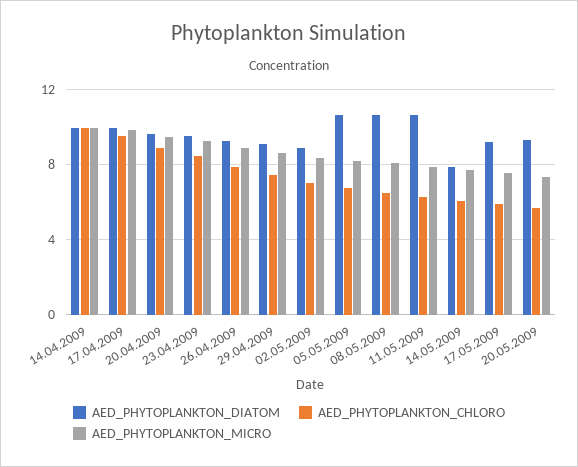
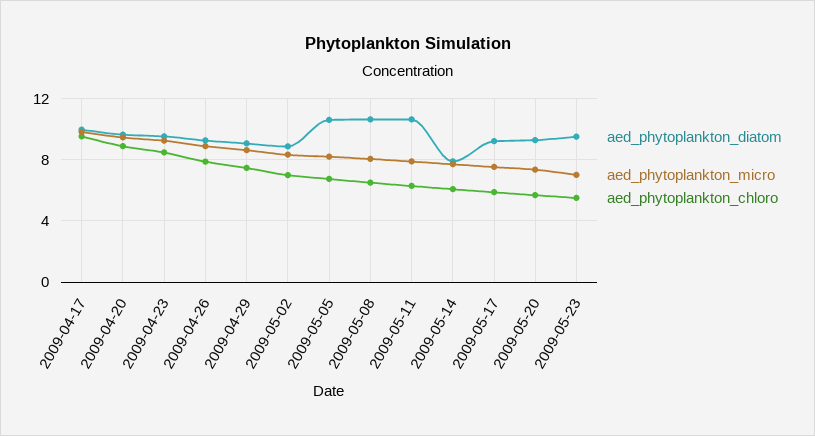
AED_PHYTOPLANKTON_DIATOM, 14.04.2009: 10 -> none
AED_PHYTOPLANKTON_CHLORO, 14.04.2009: 10 -> none
AED_PHYTOPLANKTON_MICRO, 14.04.2009: 10 -> none
AED_PHYTOPLANKTON_DIATOM, 2009-05-23: none -> 9.5
AED_PHYTOPLANKTON_MICRO, 2009-05-23: none -> 7
AED_PHYTOPLANKTON_CHLORO, 2009-05-23: none -> 5.5

